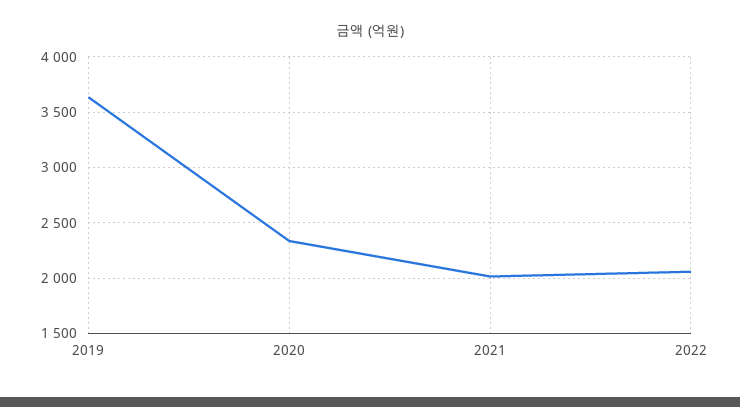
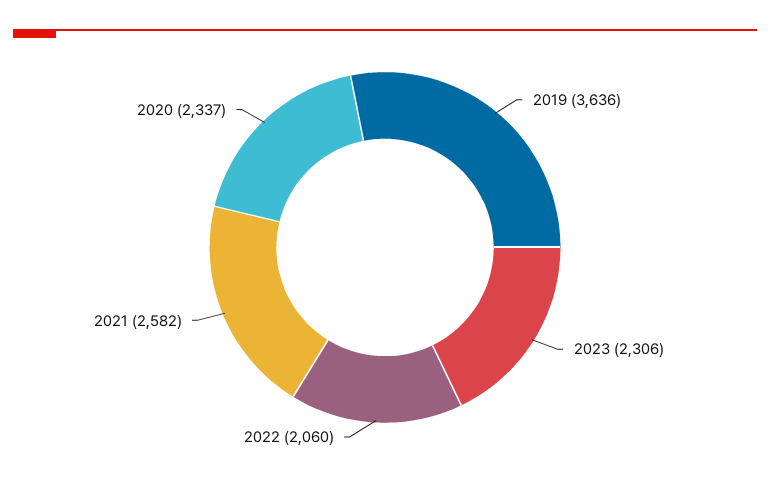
2021: 2000 -> 2582
2023: none -> 2306

